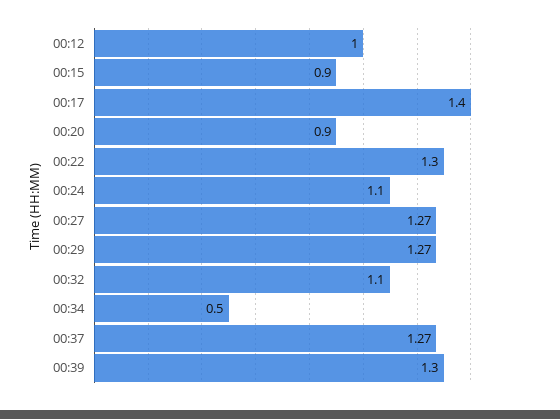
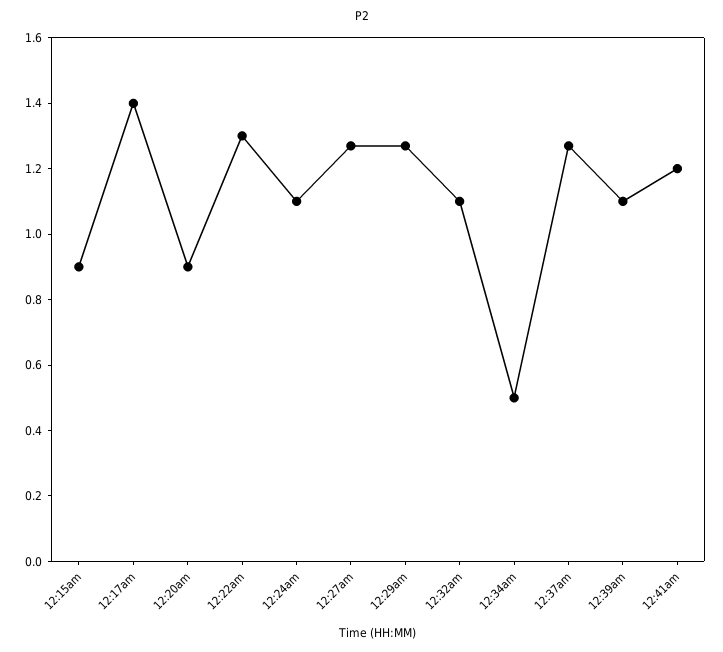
00:12: 1 -> none
00:39: 1.3 -> 1.1
12:41am: none -> 1.2

